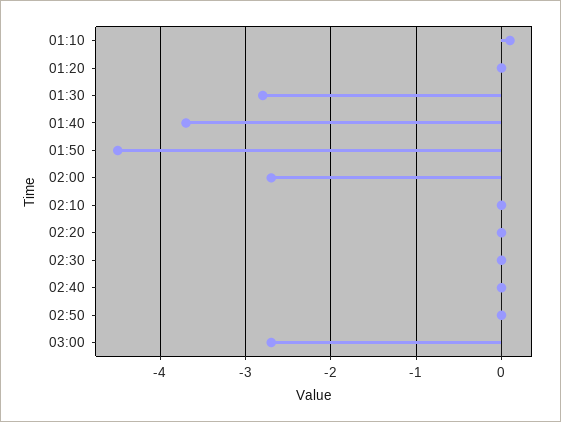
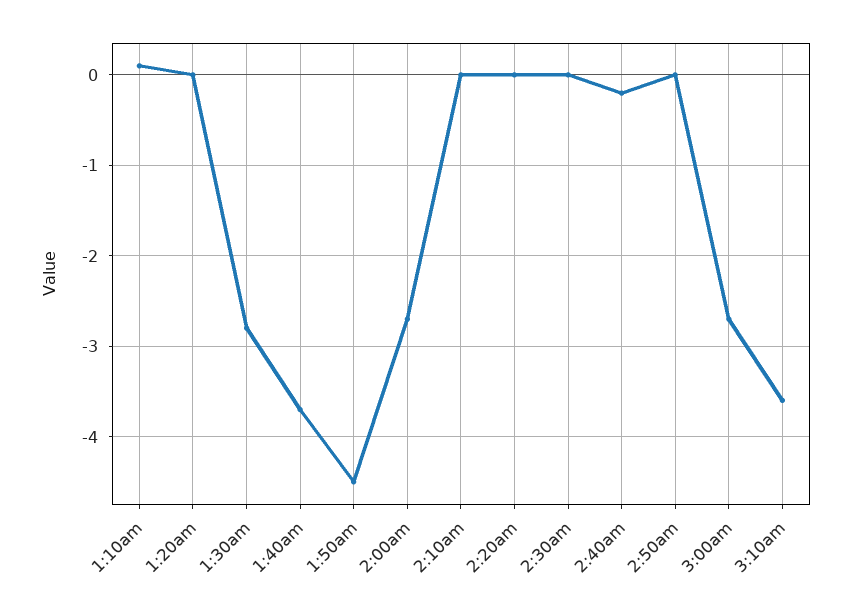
02:40: 0 -> -0.2
3:10am: none -> -3.6

